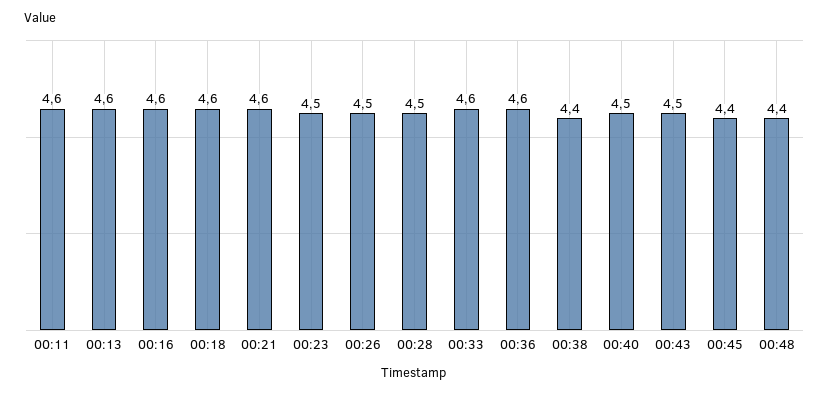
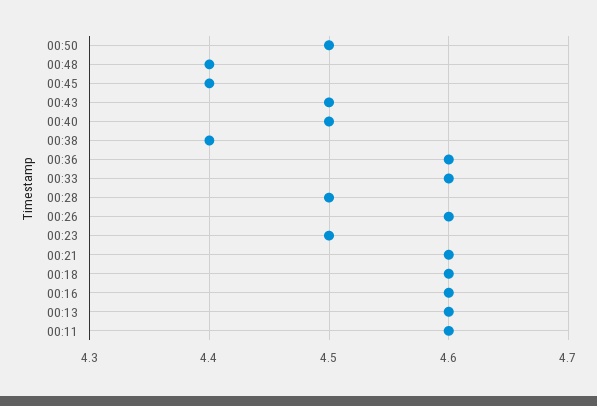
00:26: 4.5 -> 4.6
00:50: none -> 4.5

